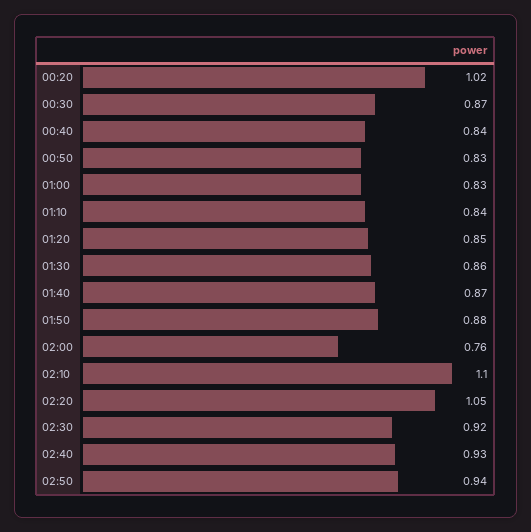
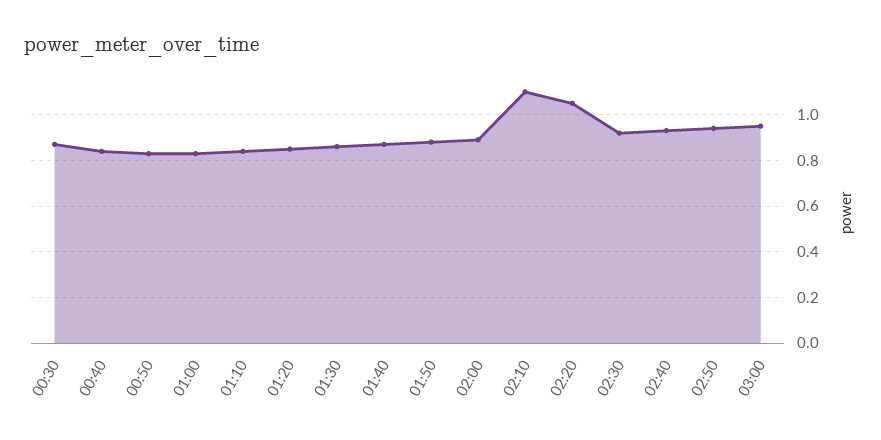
00:20: 1.02 -> none
02:00: 0.76 -> 0.9
03:00: none -> 0.95

